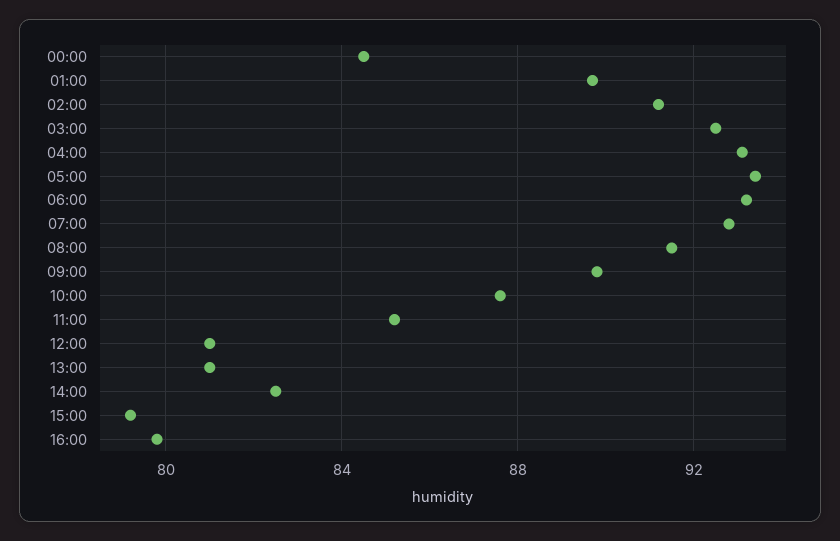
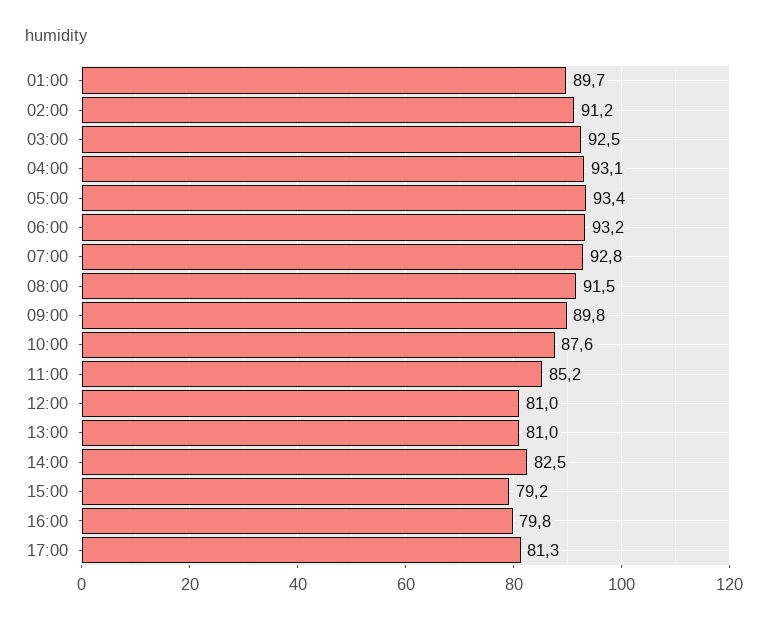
00:00: 84.5 -> none
17:00: none -> 81.3

